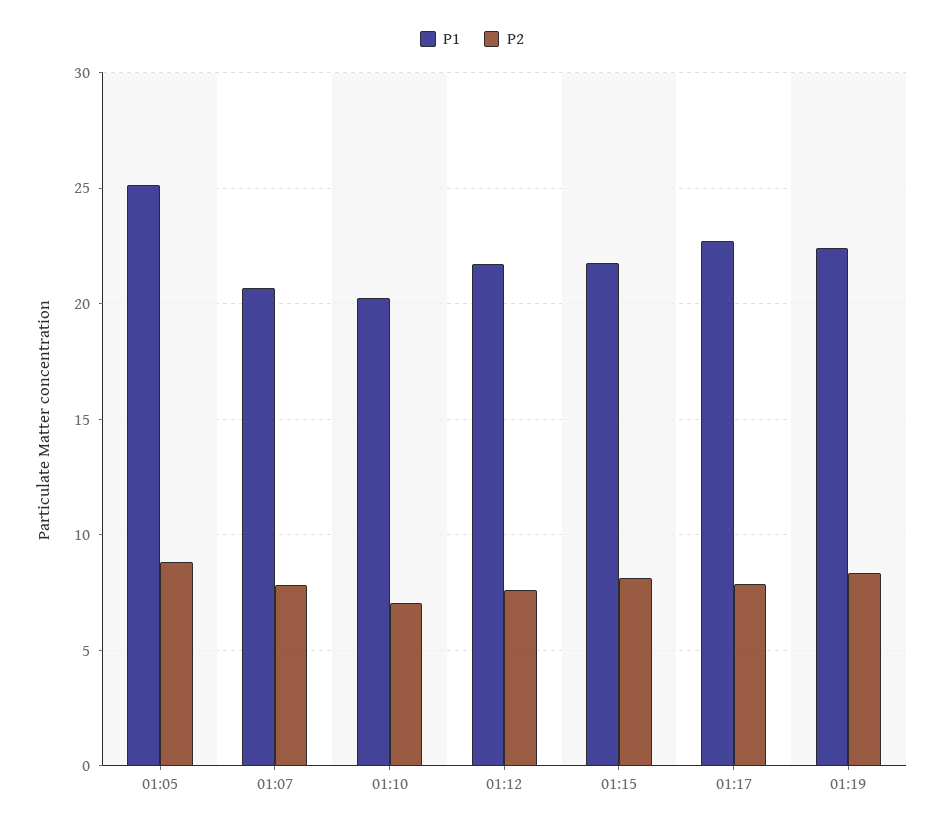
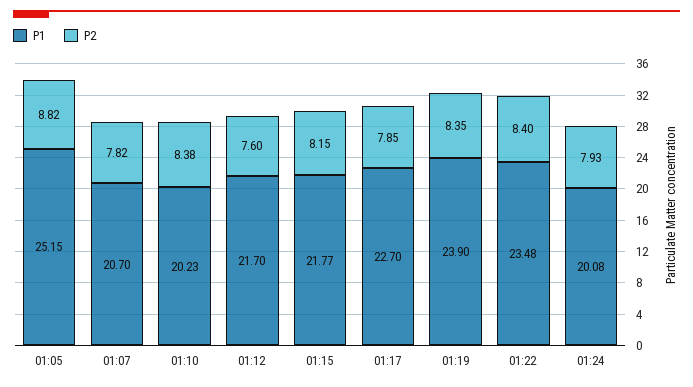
P2, 01:10: 7 -> 8.38
P1, 01:19: 22.5 -> 23.9
P1, 01:22: none -> 23.48
P2, 01:22: none -> 8.4
P1, 01:24: none -> 20.08
P2, 01:24: none -> 7.93

